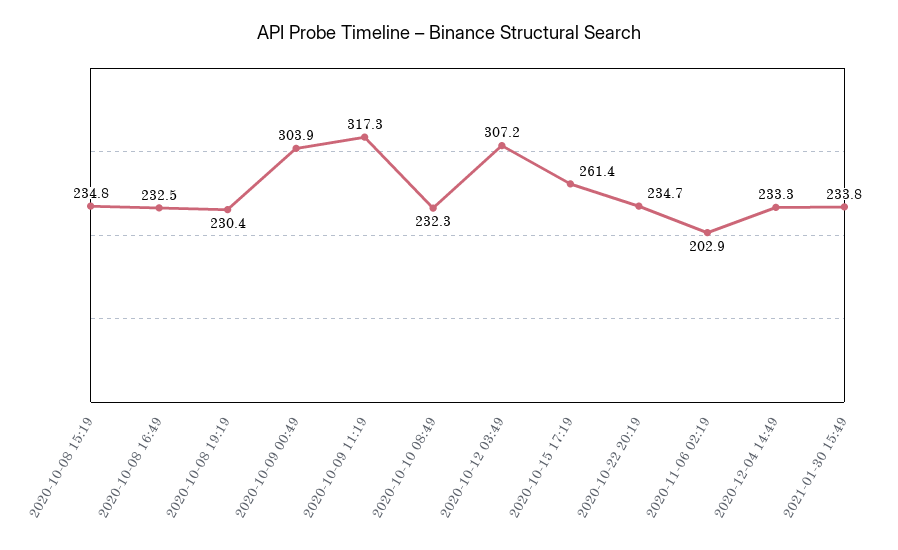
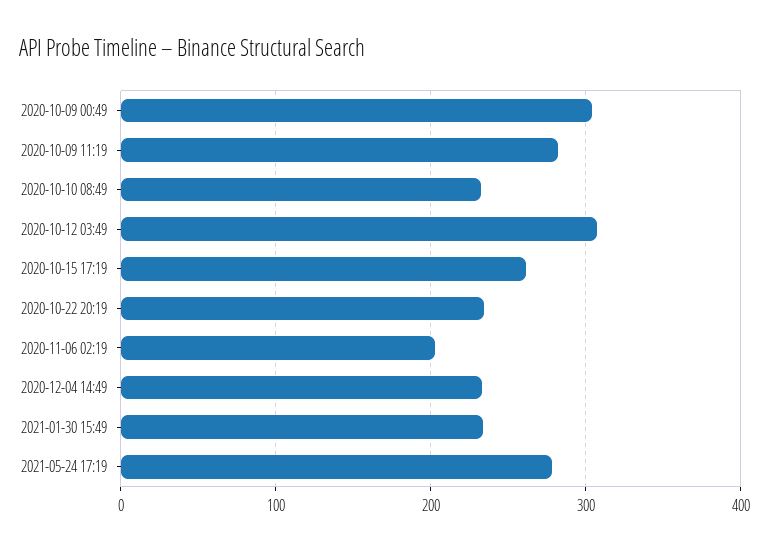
2020-10-08 15:19: 234.8 -> none
2020-10-08 16:49: 232.5 -> none
2020-10-08 19:19: 230.4 -> none
2020-10-09 11:19: 317.3 -> 280
2021-05-24 17:19: none -> 280

